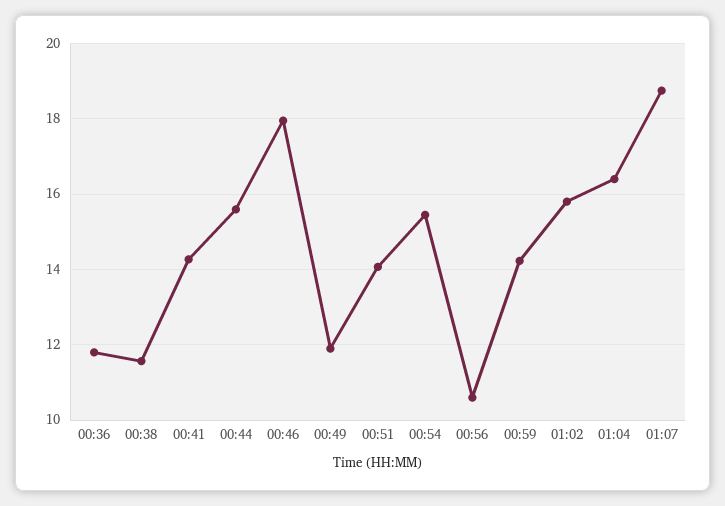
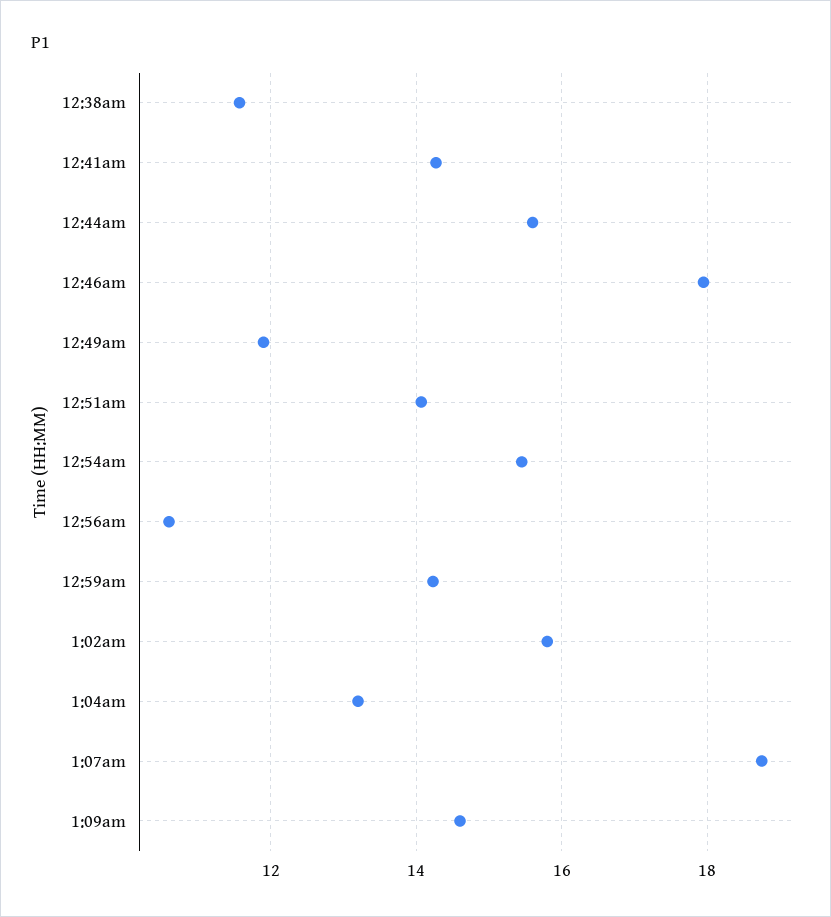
00:36: 11.8 -> none
01:04: 16.4 -> 13.2
1:09am: none -> 14.6

